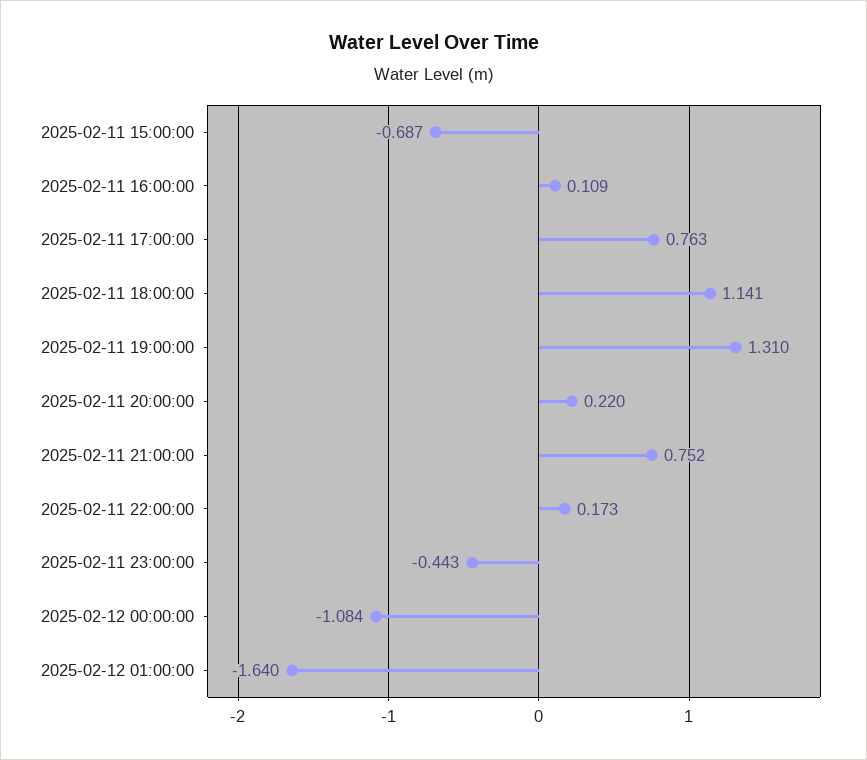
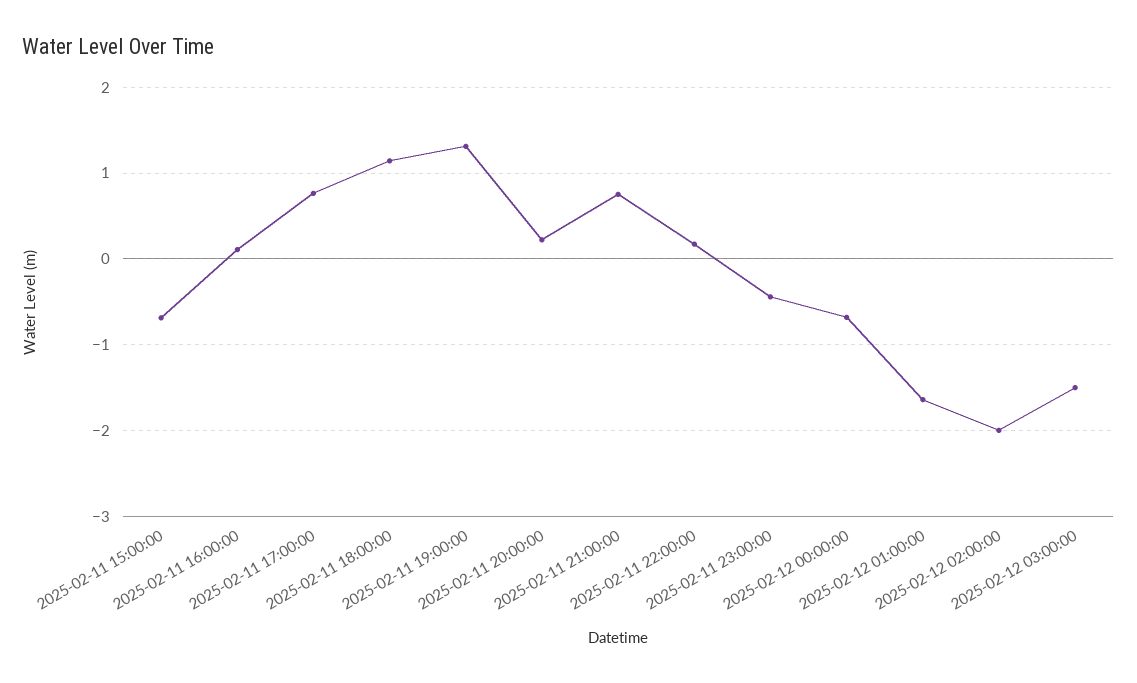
2025-02-12 00:00:00: -1.084 -> -0.7
2025-02-12 02:00:00: none -> -2
2025-02-12 03:00:00: none -> -1.5

